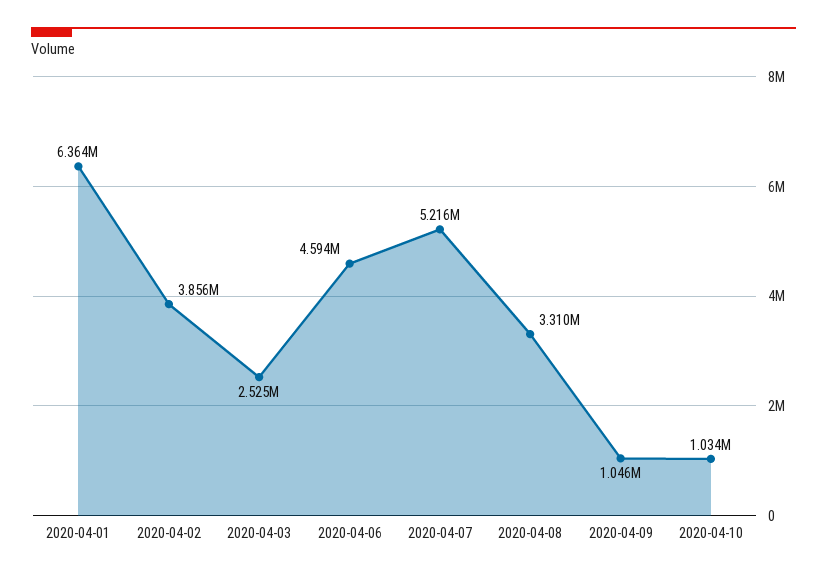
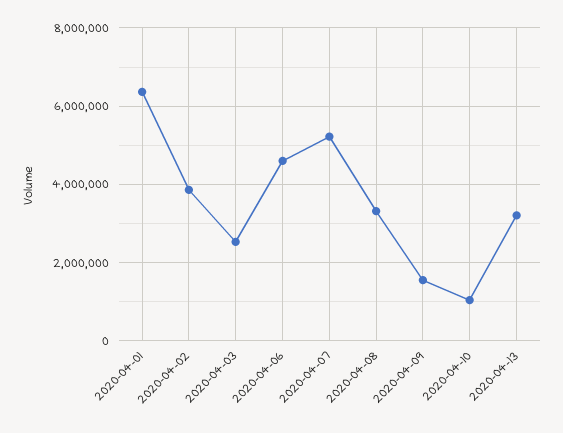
2020-04-09: 1046000 -> 1600000
2020-04-13: none -> 3200000

